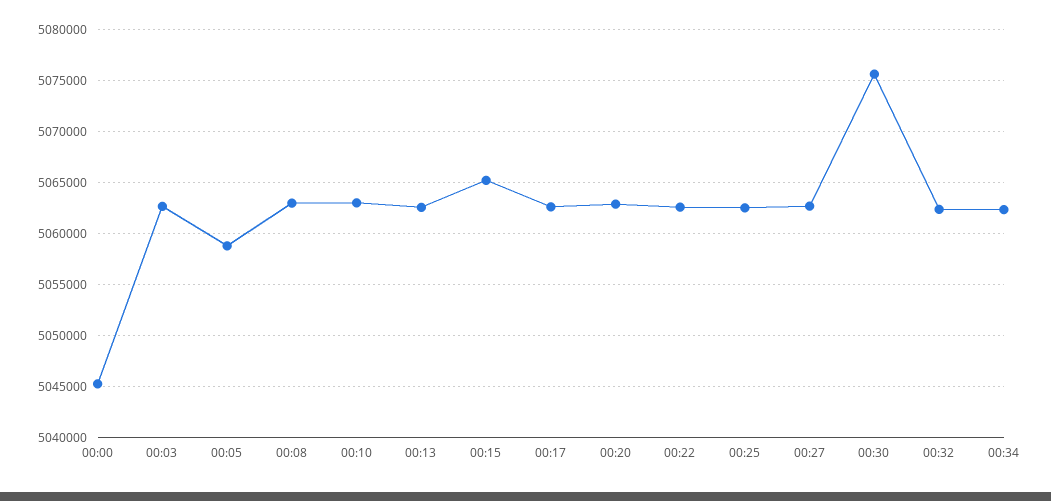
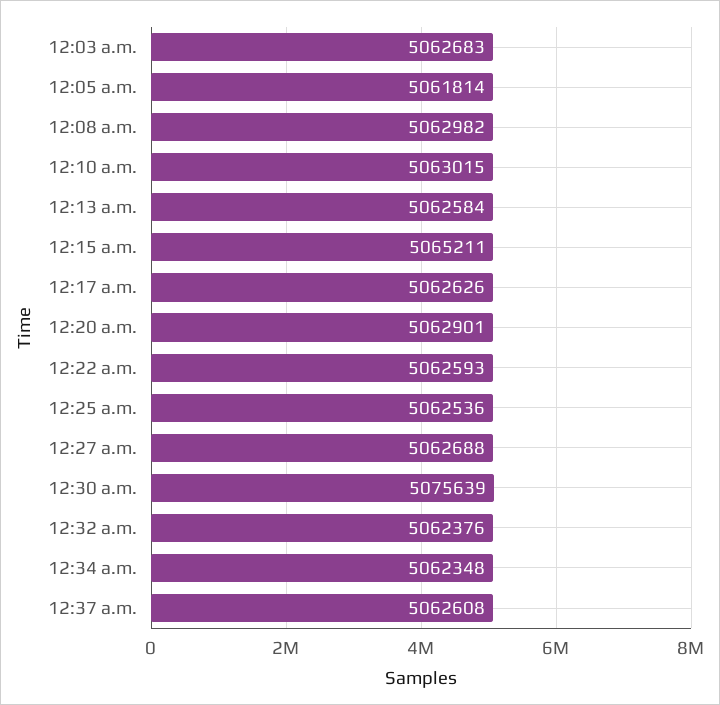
00:00: 5045000 -> none
00:05: 5059000 -> 5061814
12:37 a.m.: none -> 5062608

